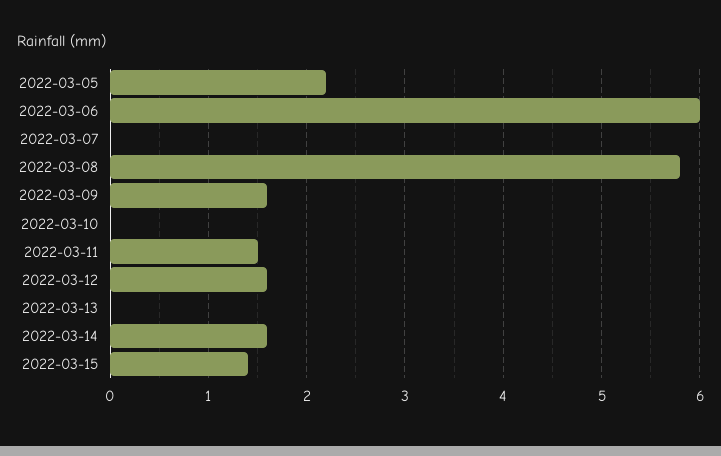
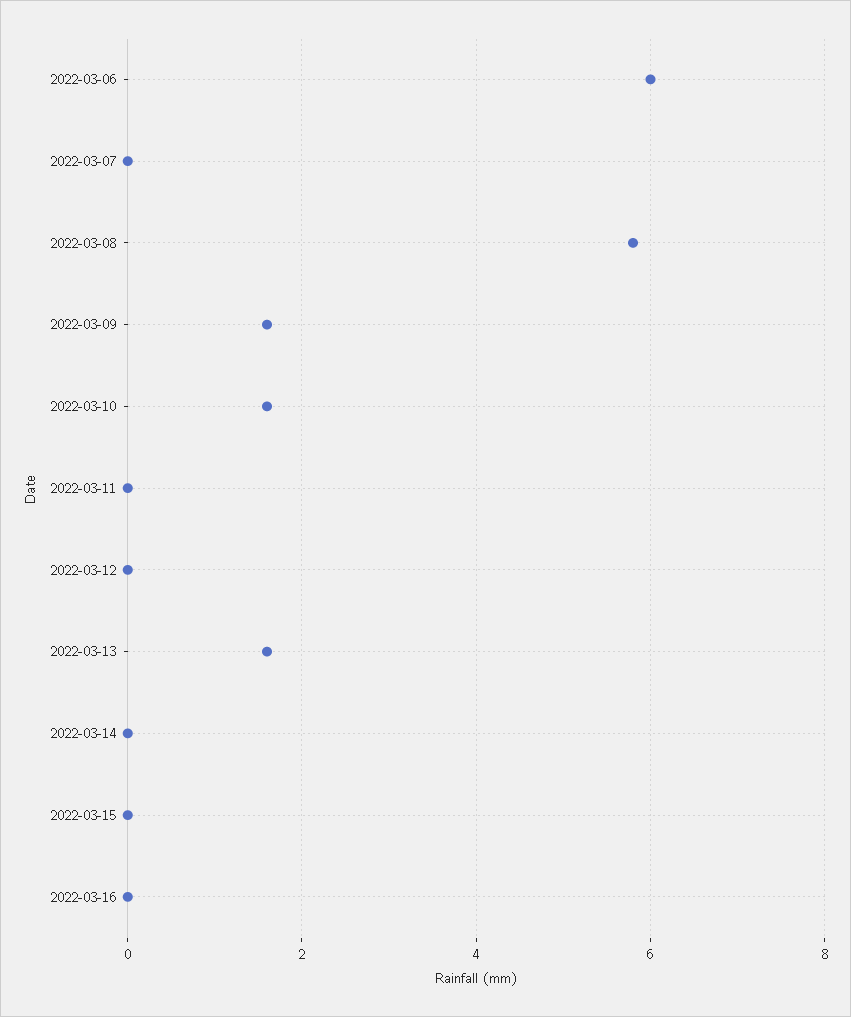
2022-03-05: 2.2 -> none
2022-03-10: 0 -> 1.5
2022-03-11: 1.5 -> 0
2022-03-12: 1.6 -> 0
2022-03-13: 0 -> 1.5
2022-03-14: 1.6 -> 0
2022-03-15: 1.4 -> 0
2022-03-16: none -> 0

